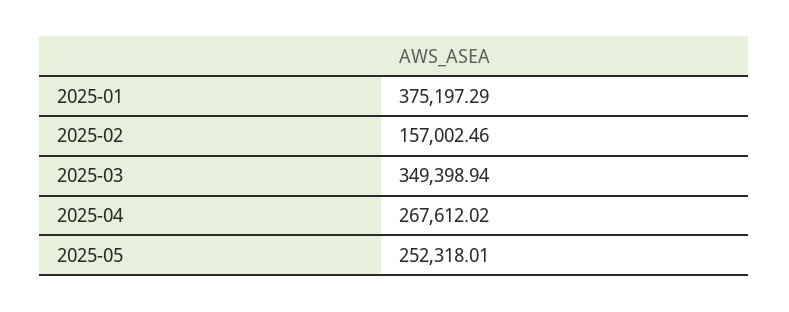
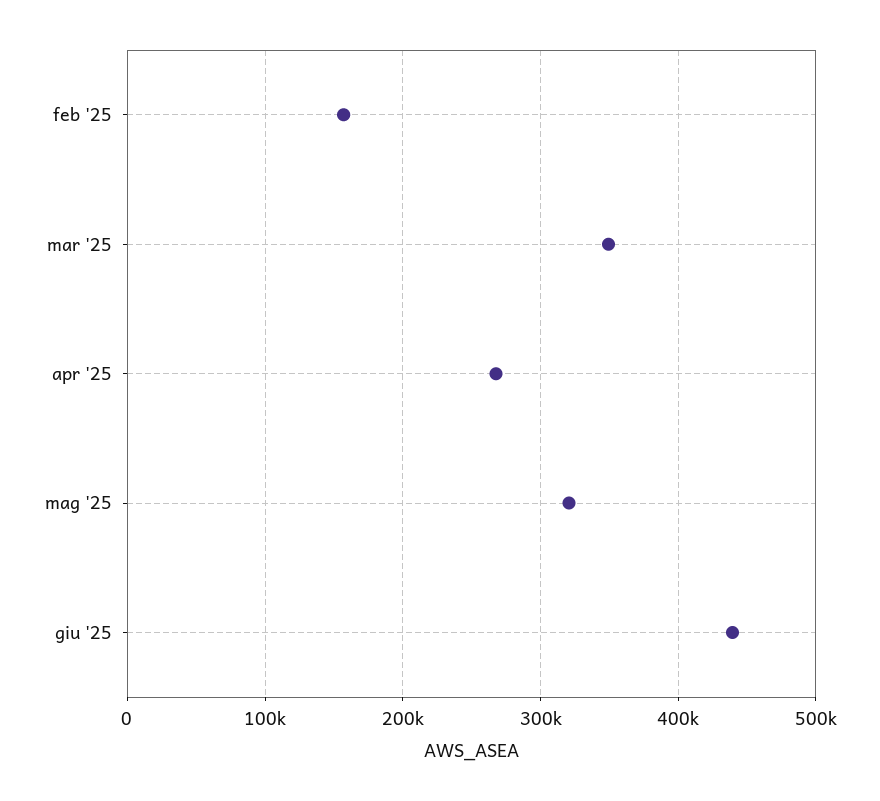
2025-01: 375197.29 -> none
2025-05: 252318.01 -> 320000
giu '25: none -> 440000

